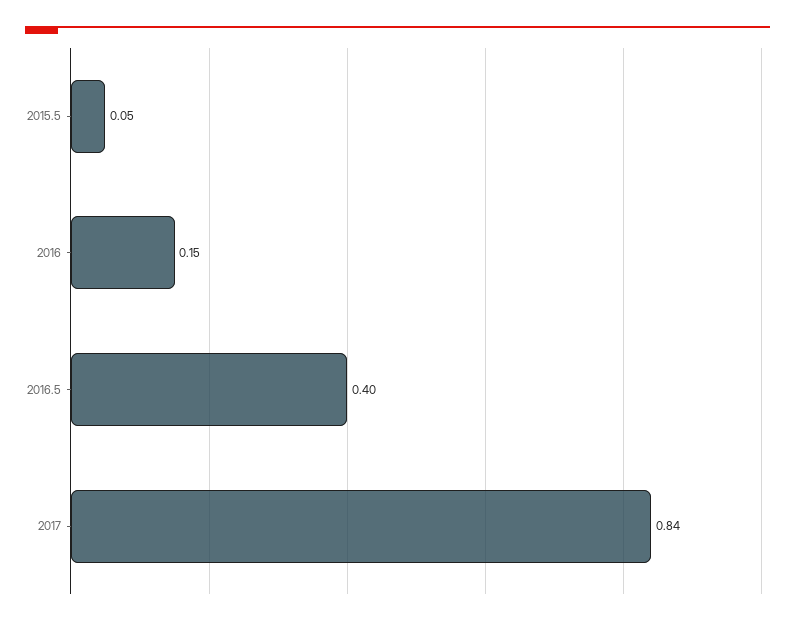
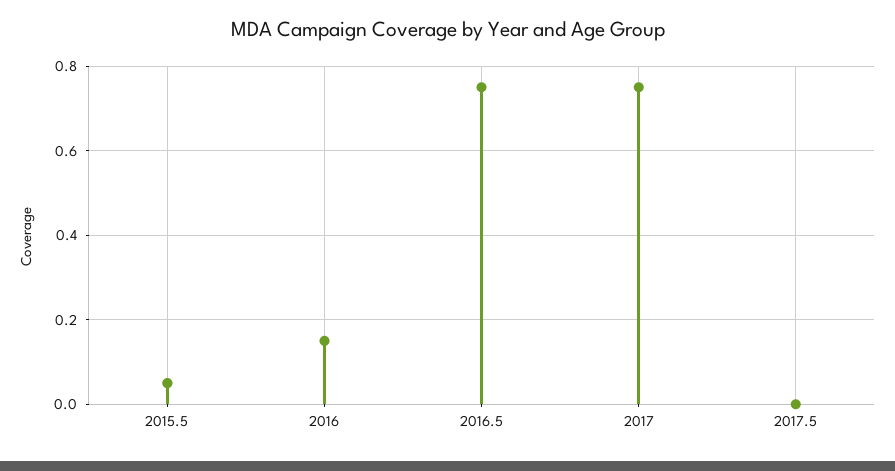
2016.5: 0.4 -> 0.75
2017: 0.84 -> 0.75
2017.5: none -> 0

